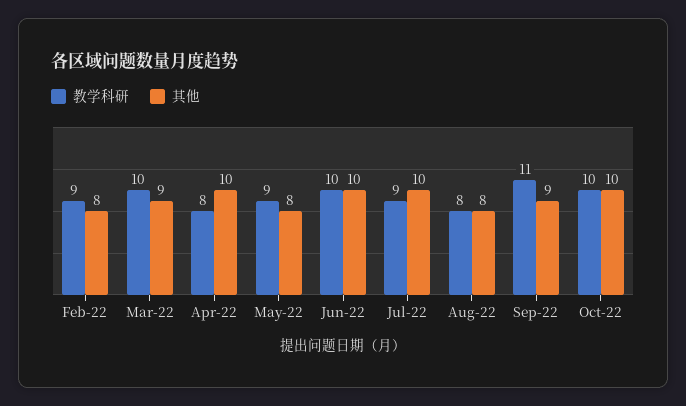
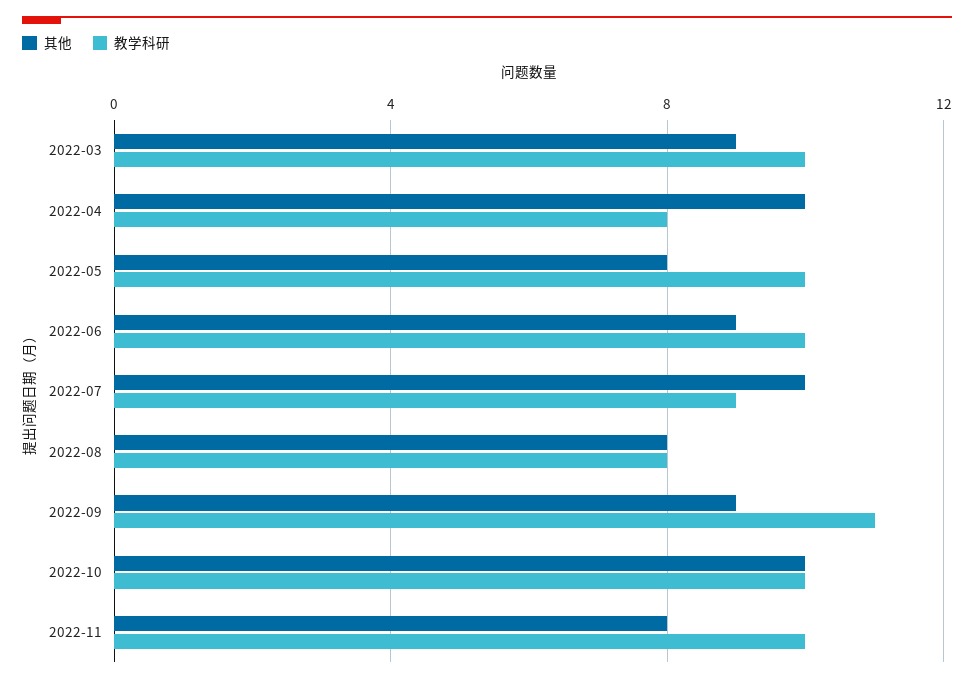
教学科研, Feb-22: 9 -> none
其他, Feb-22: 8 -> none
教学科研, May-22: 9 -> 10
其他, Jun-22: 10 -> 9
其他, 2022-11: none -> 8
教学科研, 2022-11: none -> 10

